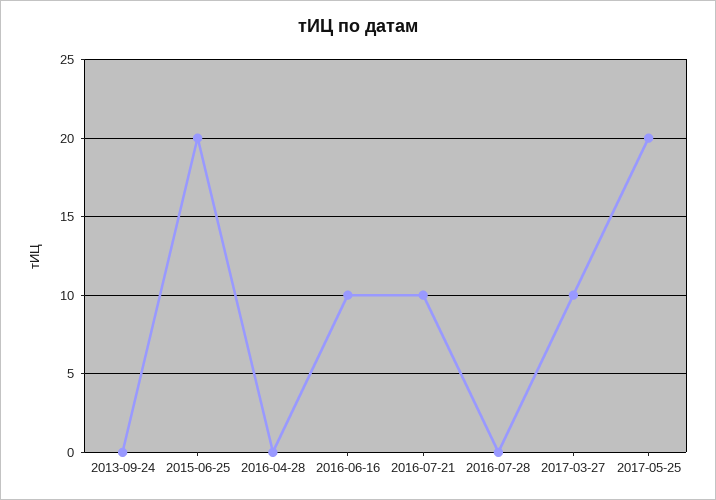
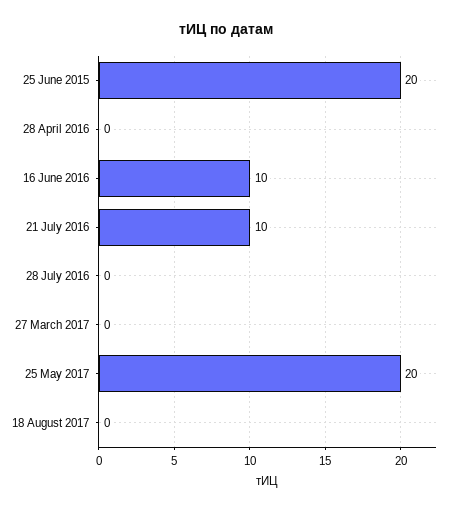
2013-09-24: 0 -> none
2017-03-27: 10 -> 0
18 August 2017: none -> 0

